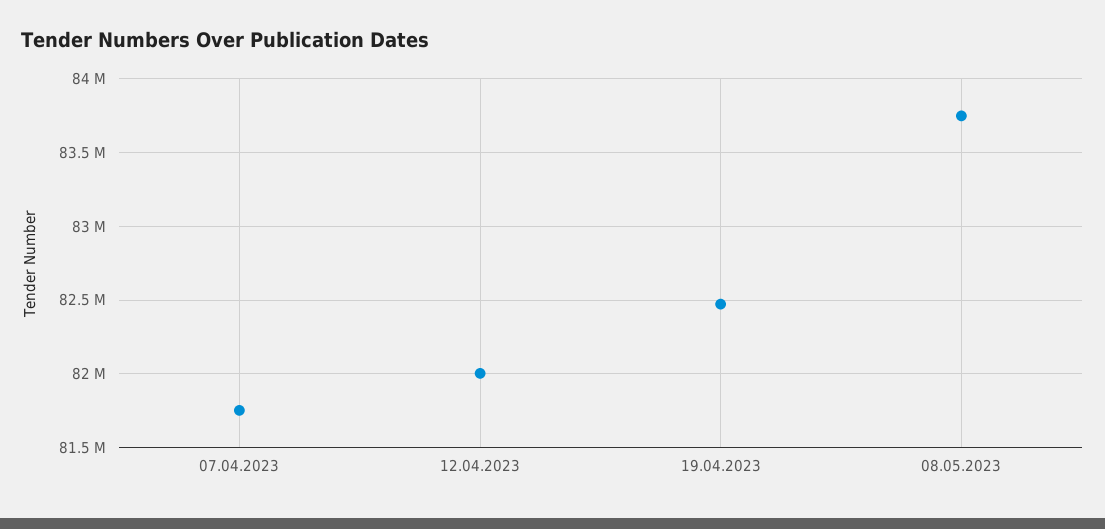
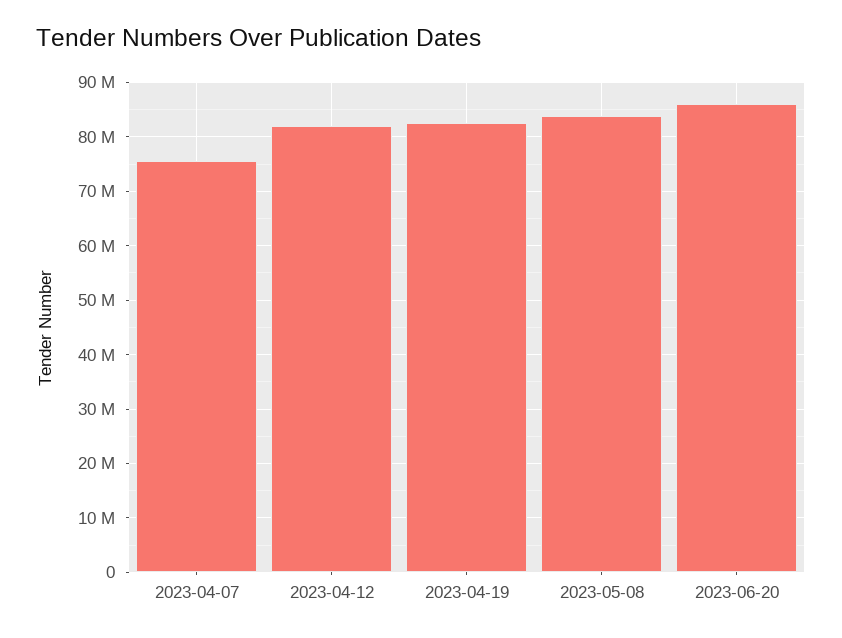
07.04.2023: 81750000 -> 76000000
2023-06-20: none -> 86000000

